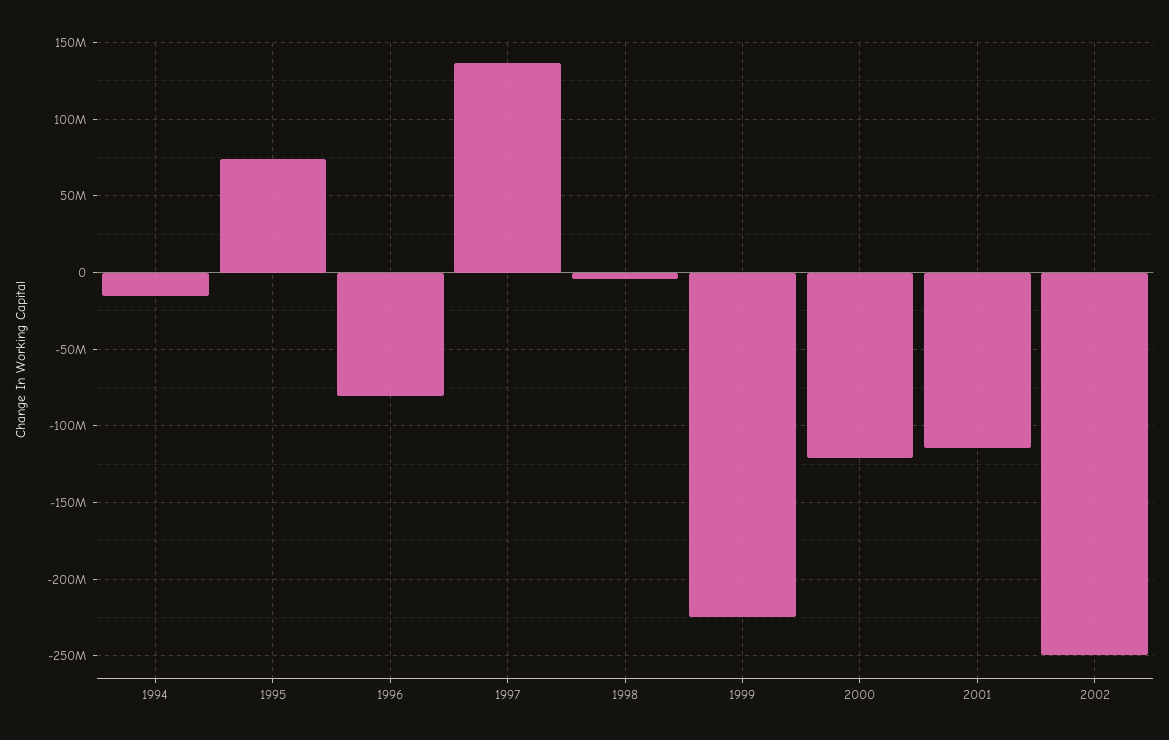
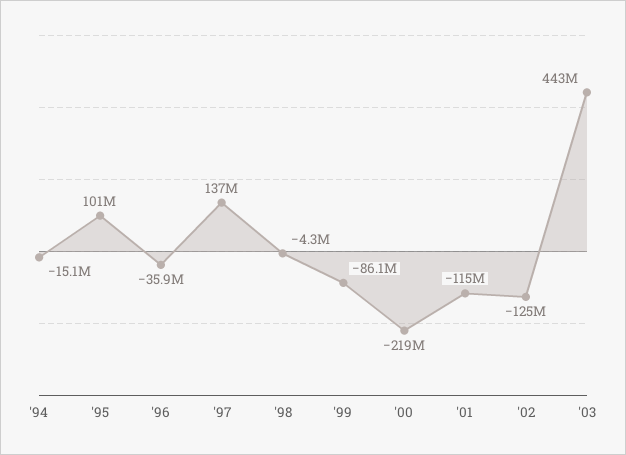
1995: 75000000 -> 101000000
1996: -80000000 -> -35900000
1999: -225000000 -> -86100000
2000: -120000000 -> -219000000
2002: -250000000 -> -125000000
'03: none -> 443000000

